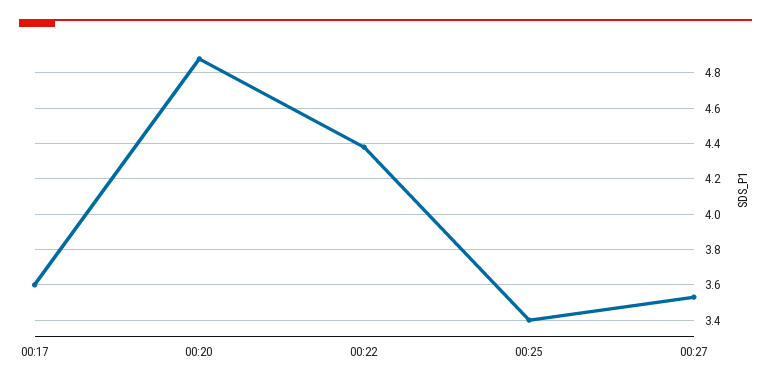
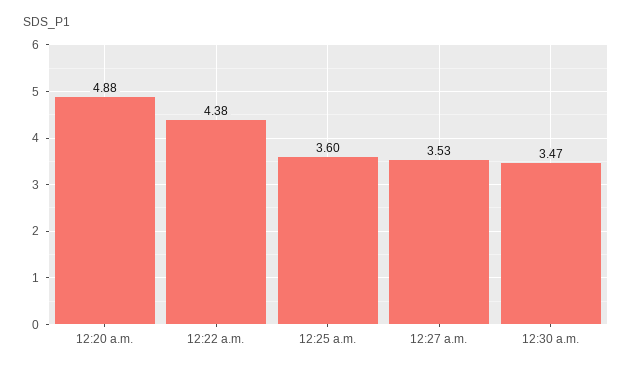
00:17: 3.6 -> none
00:25: 3.4 -> 3.6
12:30 a.m.: none -> 3.47

